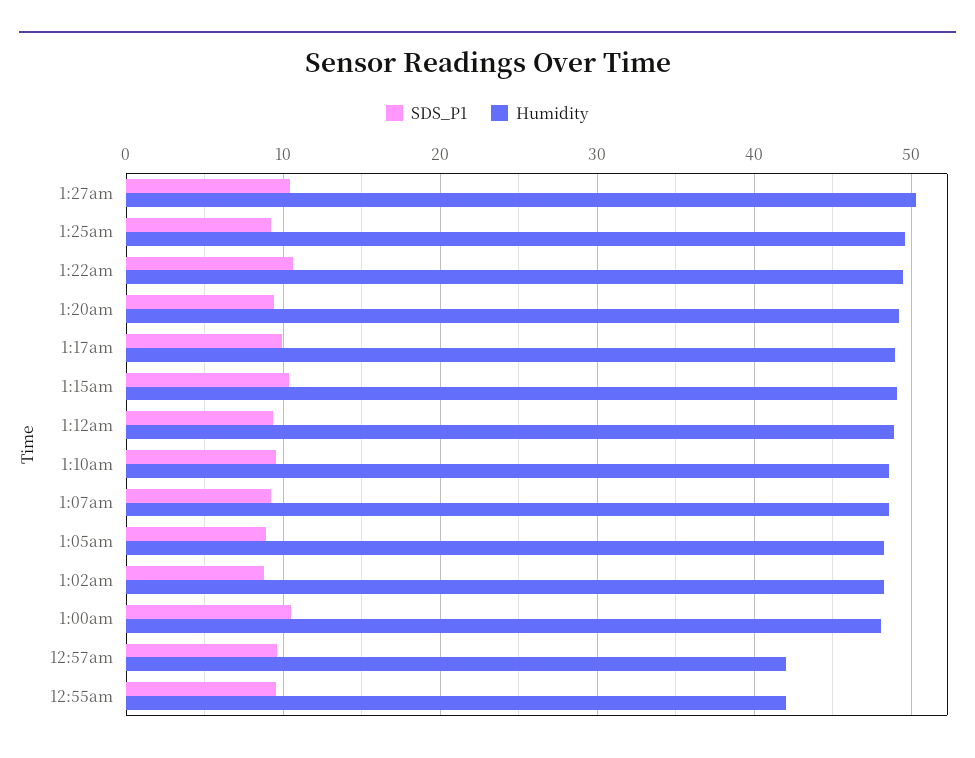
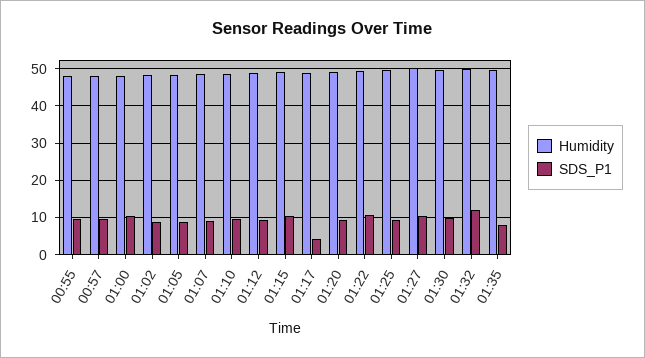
SDS_P1, 1:17am: 10 -> 4
Humidity, 12:57am: 42 -> 48
Humidity, 12:55am: 42 -> 48
Humidity, 01:30: none -> 50
SDS_P1, 01:30: none -> 10
Humidity, 01:32: none -> 50
SDS_P1, 01:32: none -> 12
Humidity, 01:35: none -> 50
SDS_P1, 01:35: none -> 8

